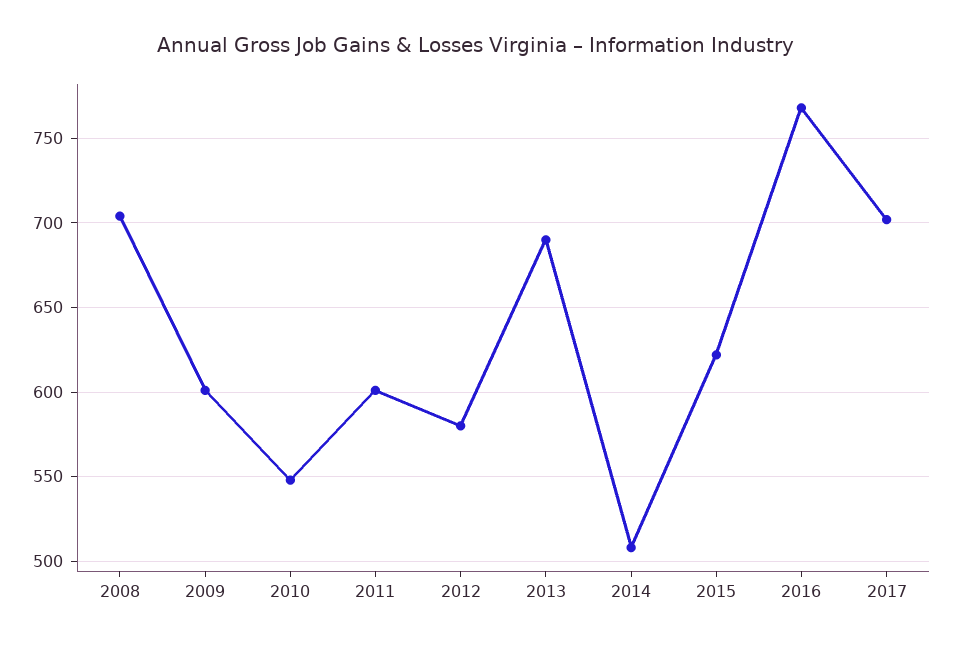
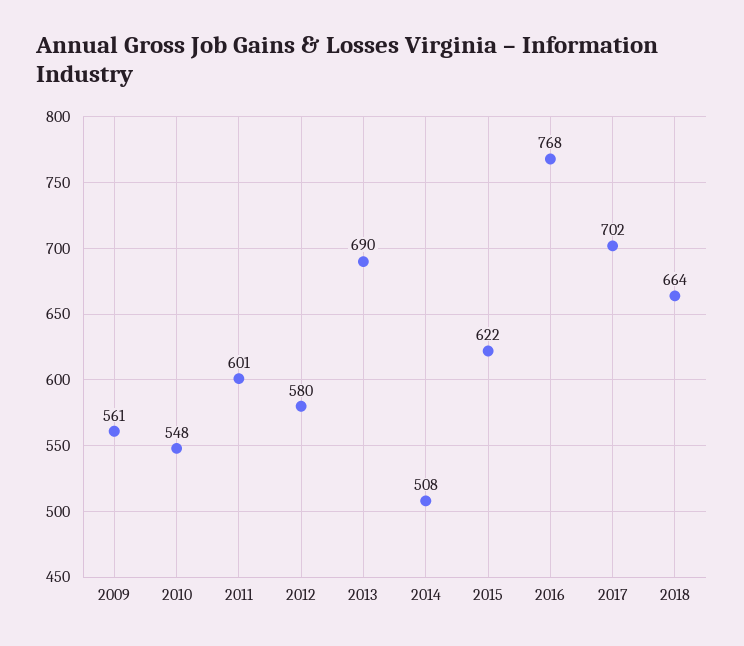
2008: 705 -> none
2009: 600 -> 561
2018: none -> 664

